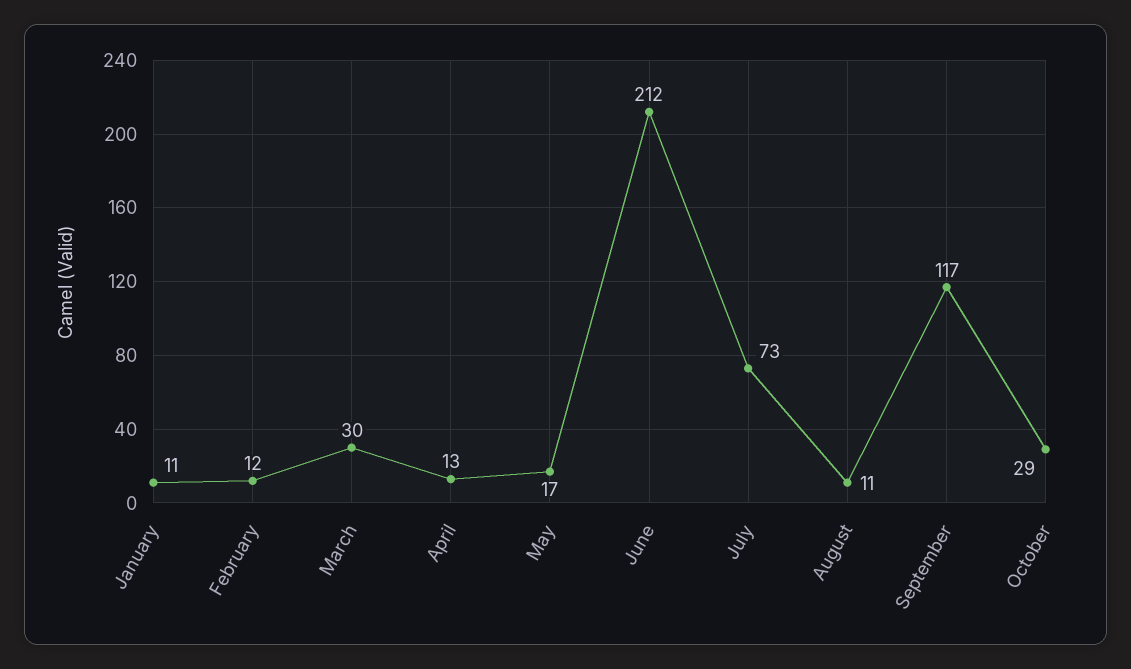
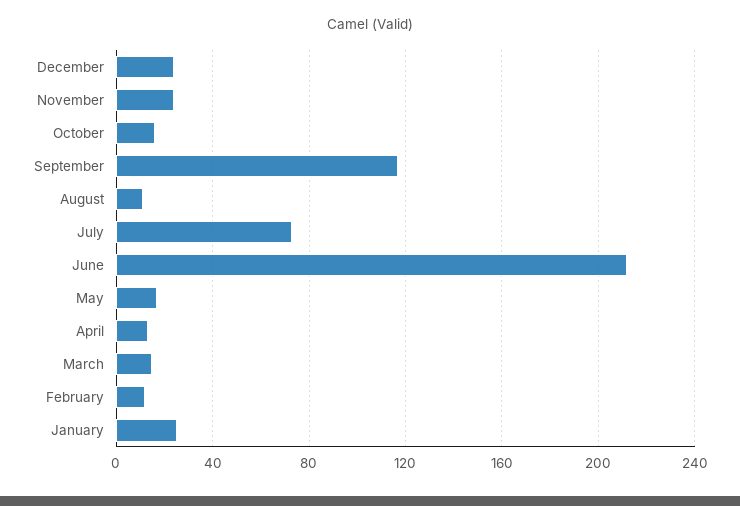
January: 11 -> 25
March: 30 -> 15
October: 29 -> 15
December: none -> 25
November: none -> 25

